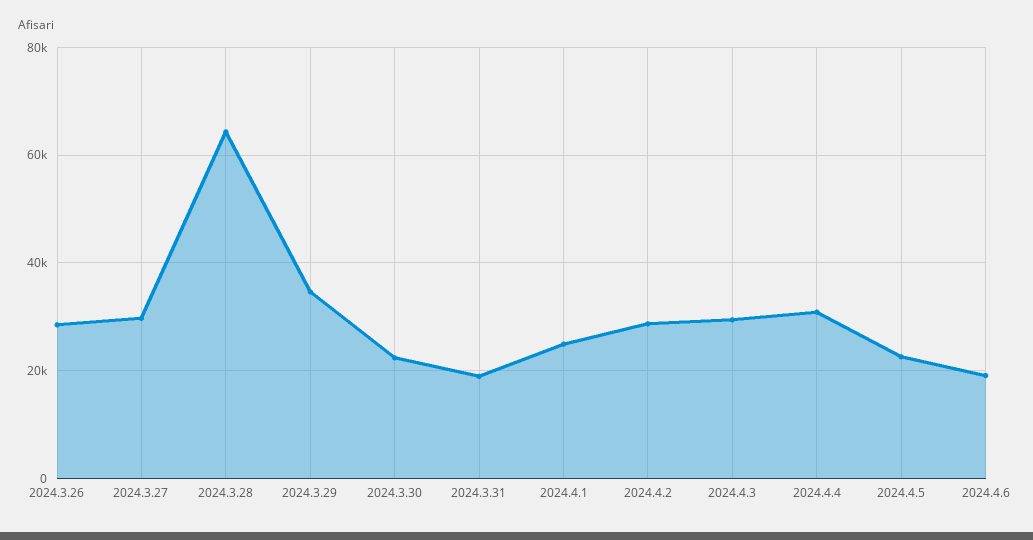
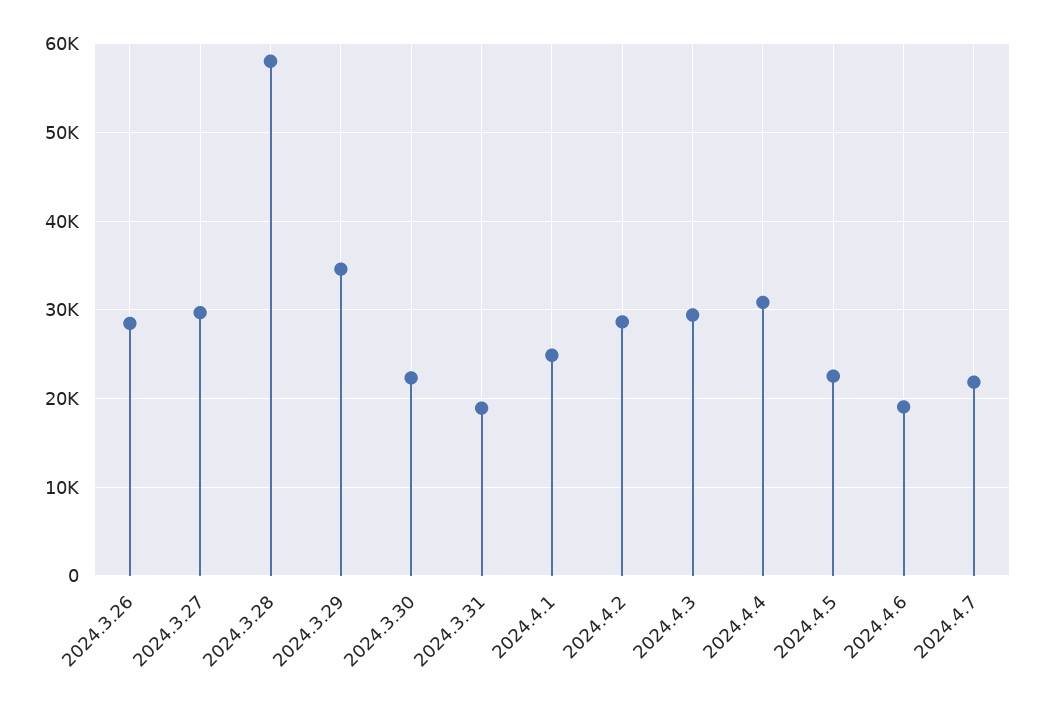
2024.3.28: 64000 -> 58000
2024.4.7: none -> 22000

